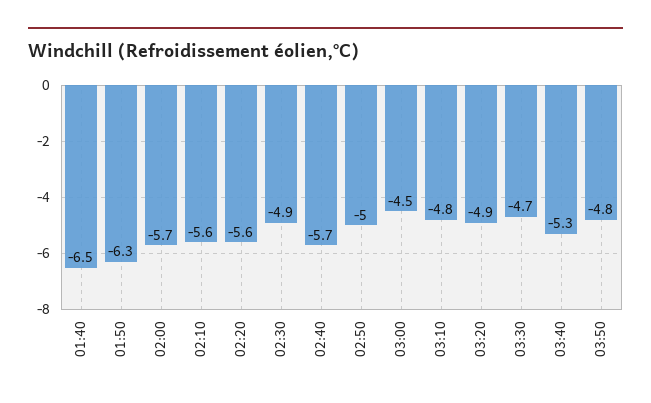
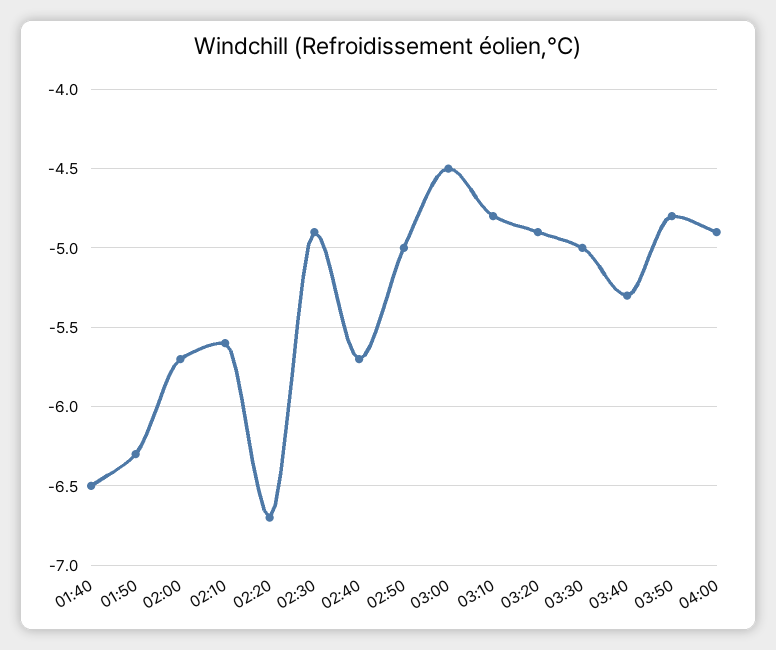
02:20: -5.6 -> -6.7
03:30: -4.7 -> -5
04:00: none -> -4.9

